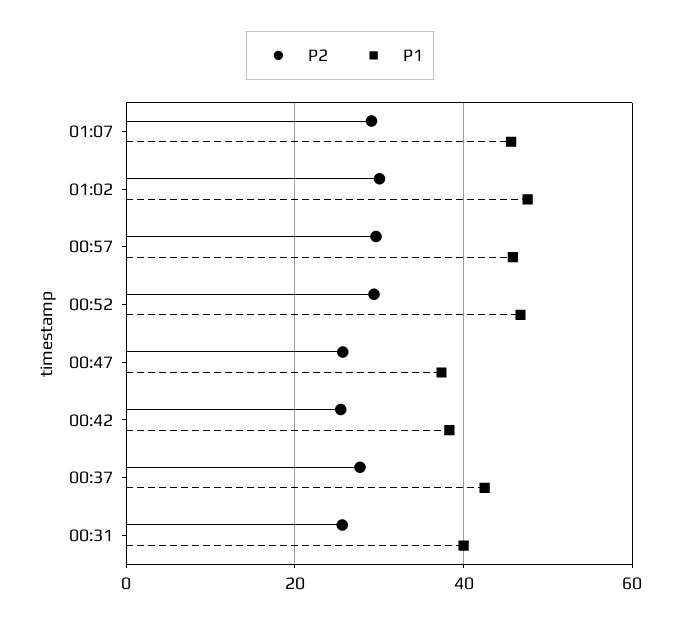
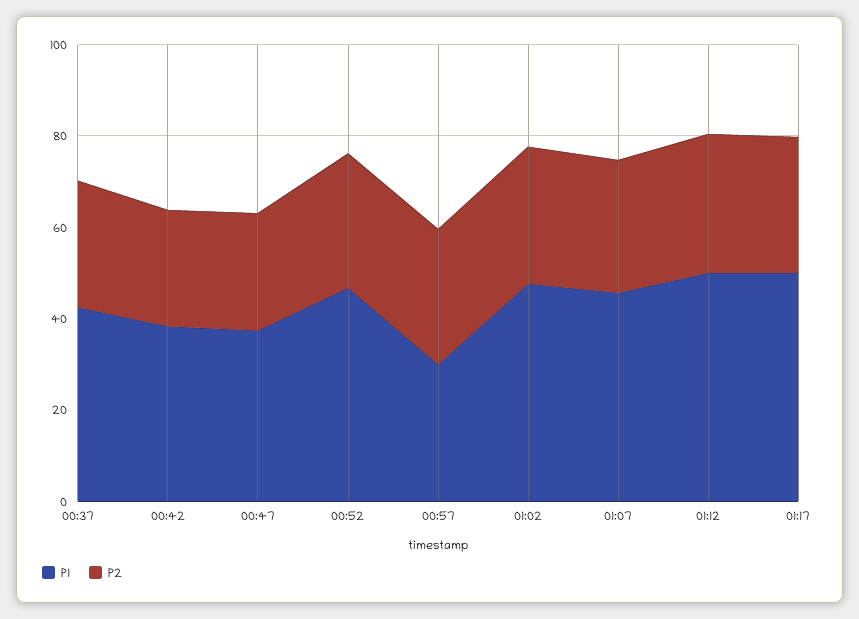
P1, 00:57: 46 -> 30
P2, 00:31: 26 -> none
P1, 00:31: 40 -> none
P1, 01:12: none -> 50
P2, 01:12: none -> 30
P1, 01:17: none -> 50
P2, 01:17: none -> 30

